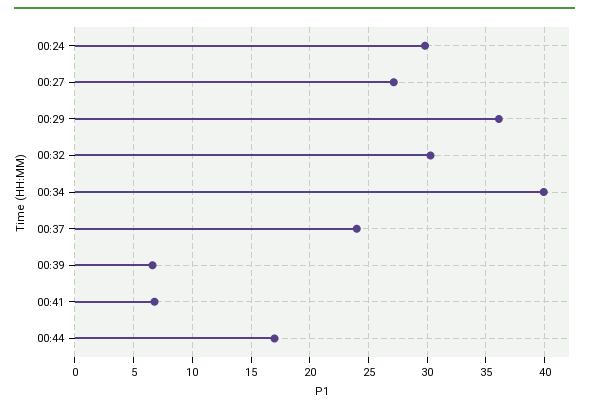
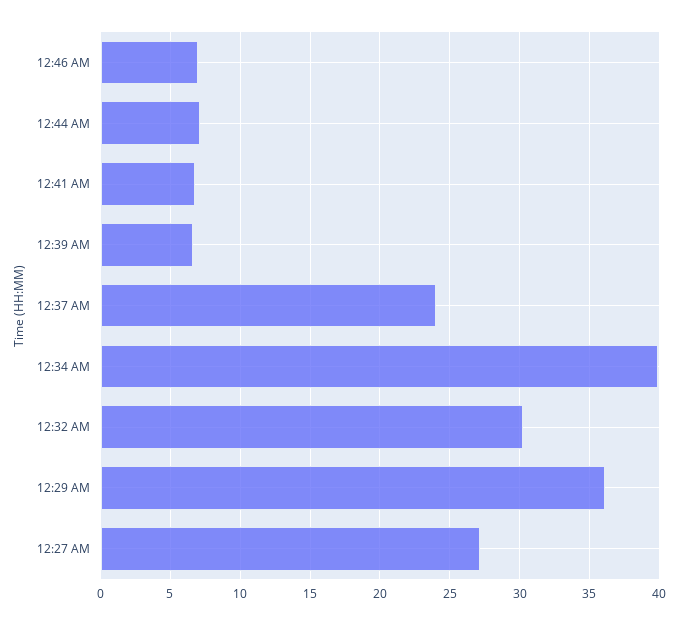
00:24: 30 -> none
00:44: 17 -> 7
12:46 AM: none -> 7

